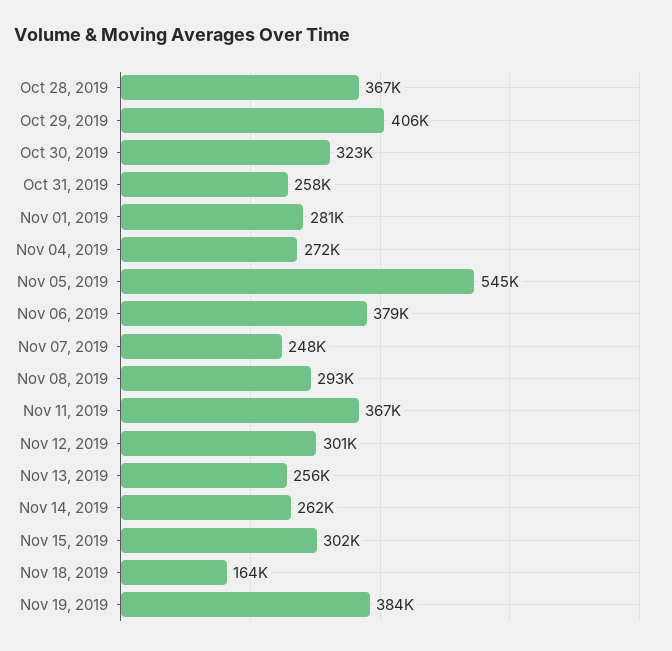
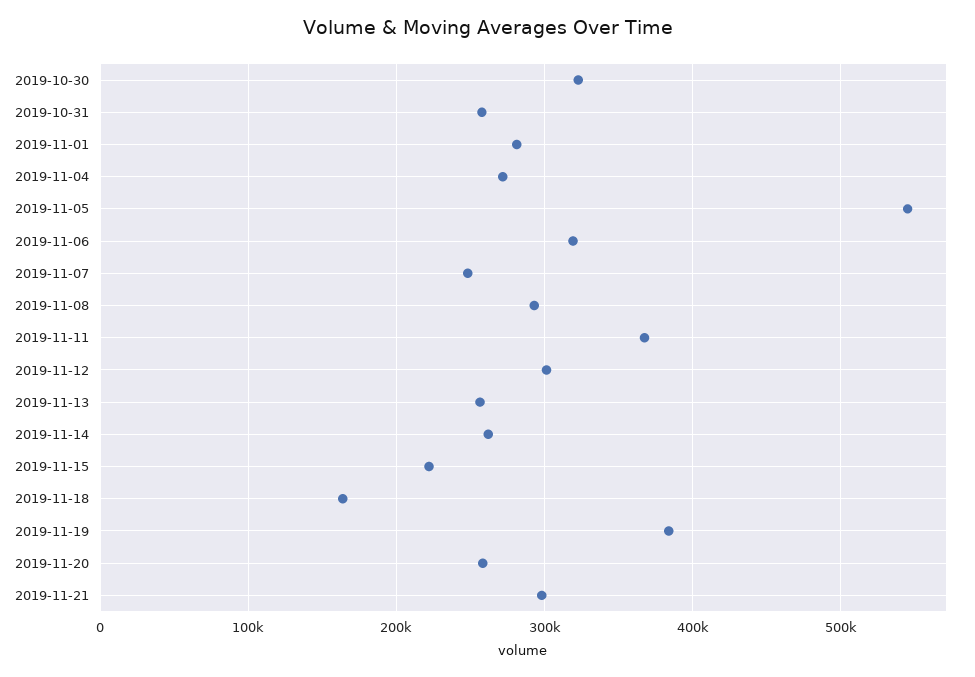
Oct 28, 2019: 367000 -> none
Oct 29, 2019: 406000 -> none
Nov 06, 2019: 379000 -> 320000
Nov 15, 2019: 302000 -> 220000
2019-11-20: none -> 260000
2019-11-21: none -> 300000

